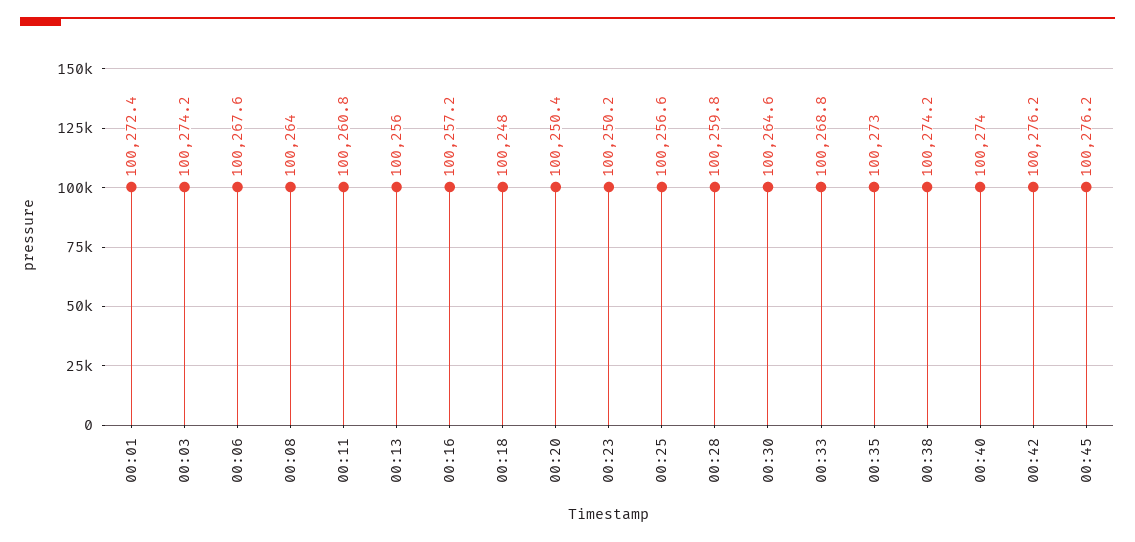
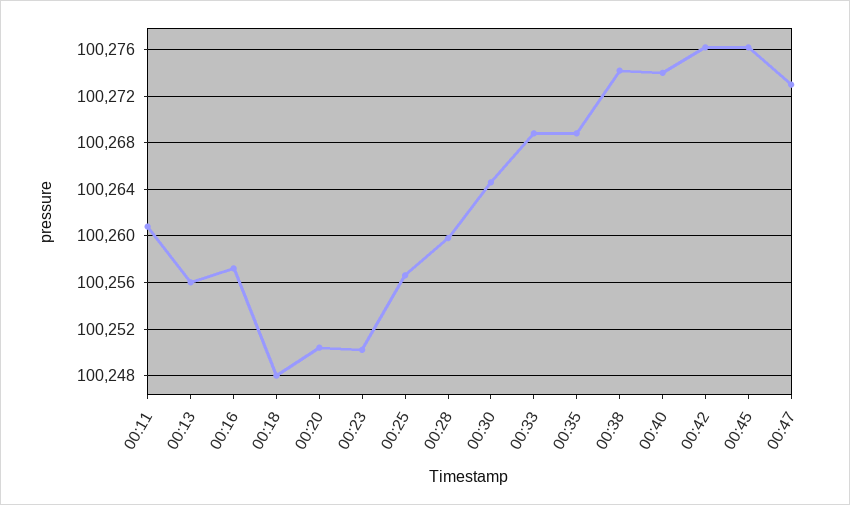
00:01: 100272.4 -> none
00:03: 100274.2 -> none
00:06: 100267.6 -> none
00:08: 100264 -> none
00:35: 100273 -> 100269
00:47: none -> 100273

